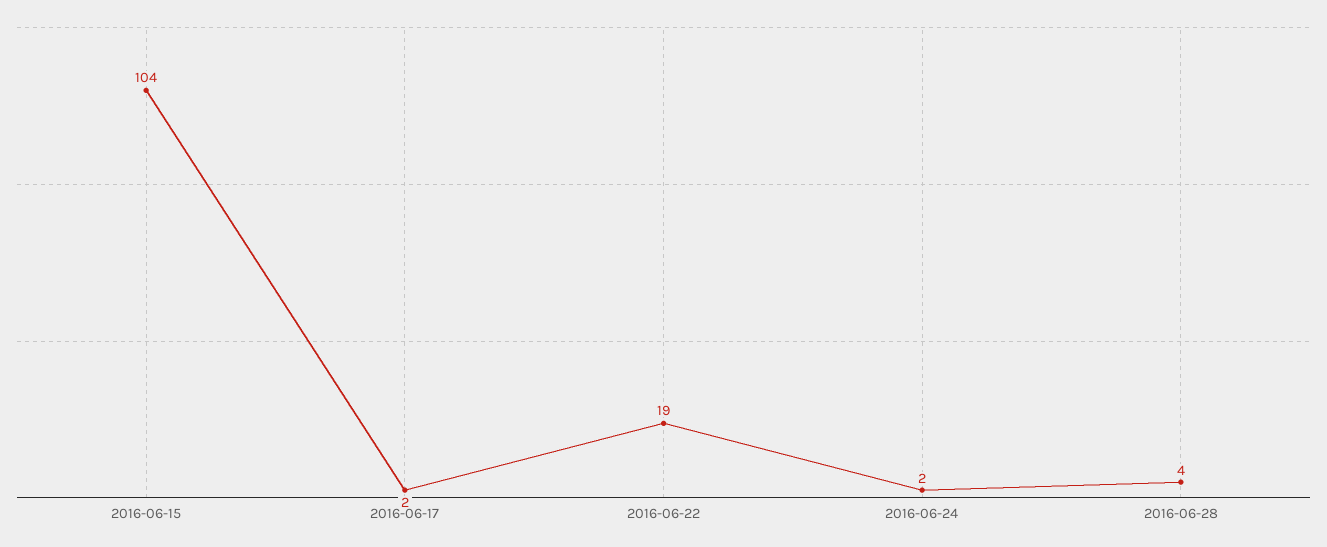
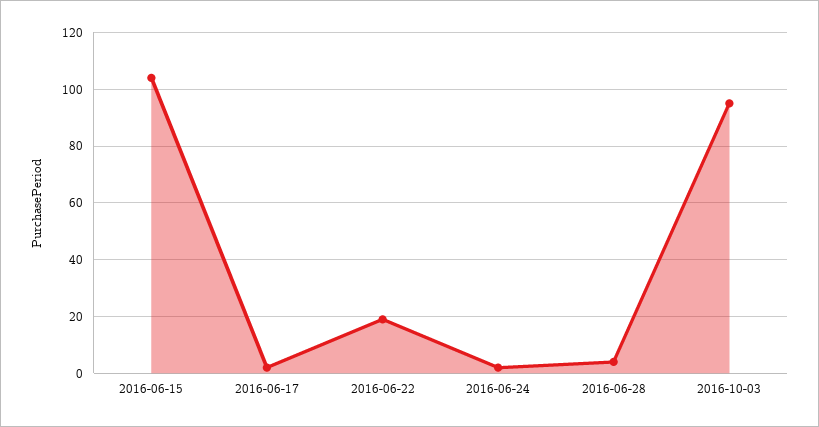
2016-10-03: none -> 95

